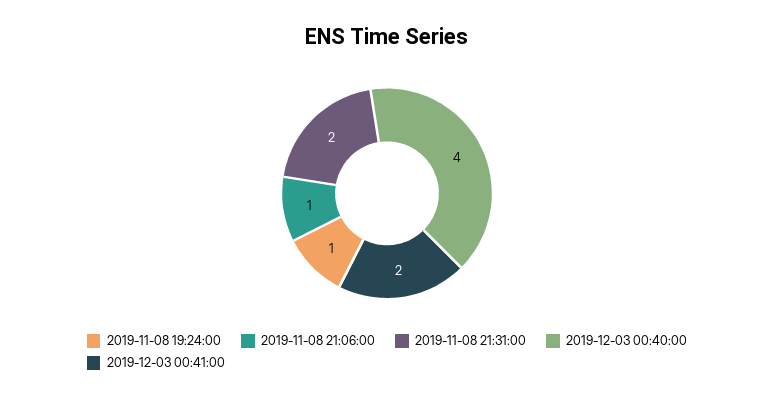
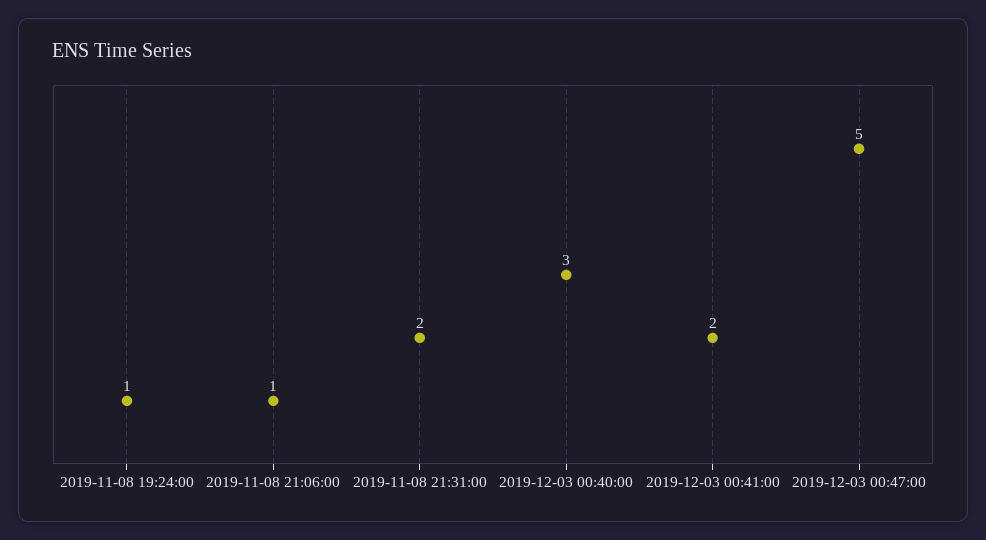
2019-12-03 00:40:00: 4 -> 3
2019-12-03 00:47:00: none -> 5

